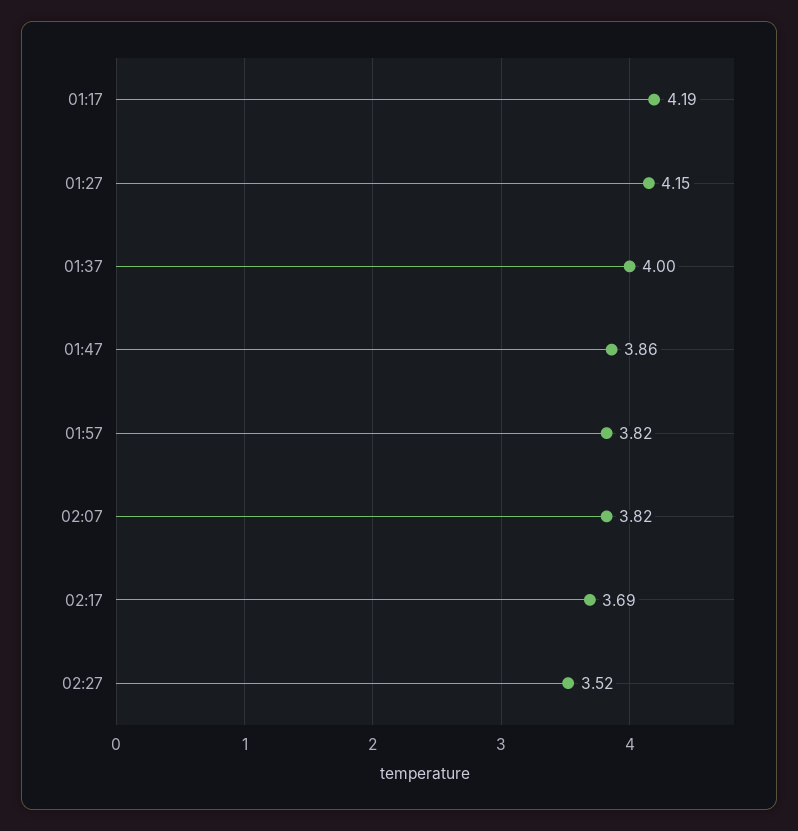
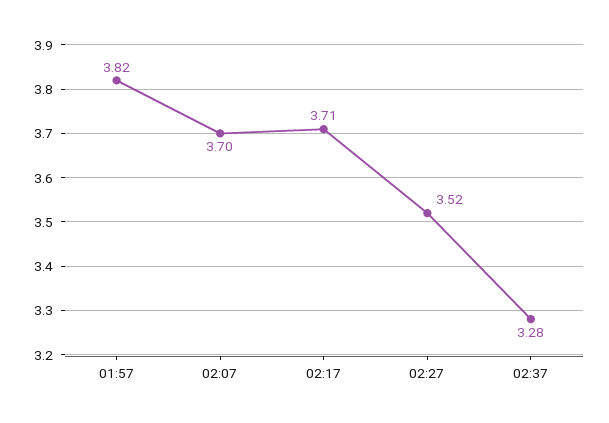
01:17: 4.19 -> none
01:27: 4.15 -> none
01:37: 4 -> none
01:47: 3.86 -> none
02:07: 3.82 -> 3.7
02:17: 3.69 -> 3.71
02:37: none -> 3.28

